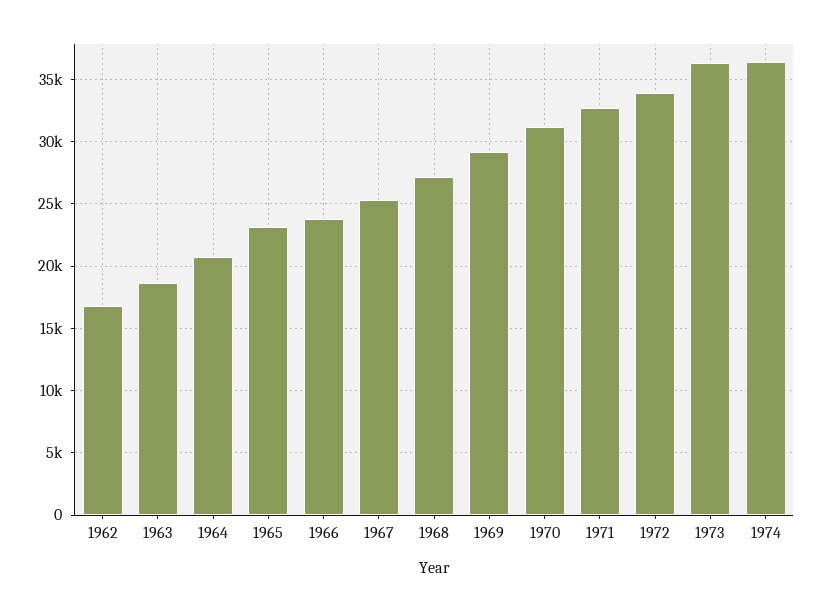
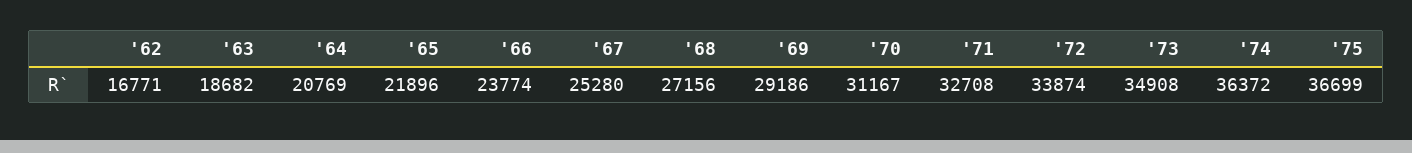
1965: 23000 -> 21896
1973: 36500 -> 34908
'75: none -> 36699

